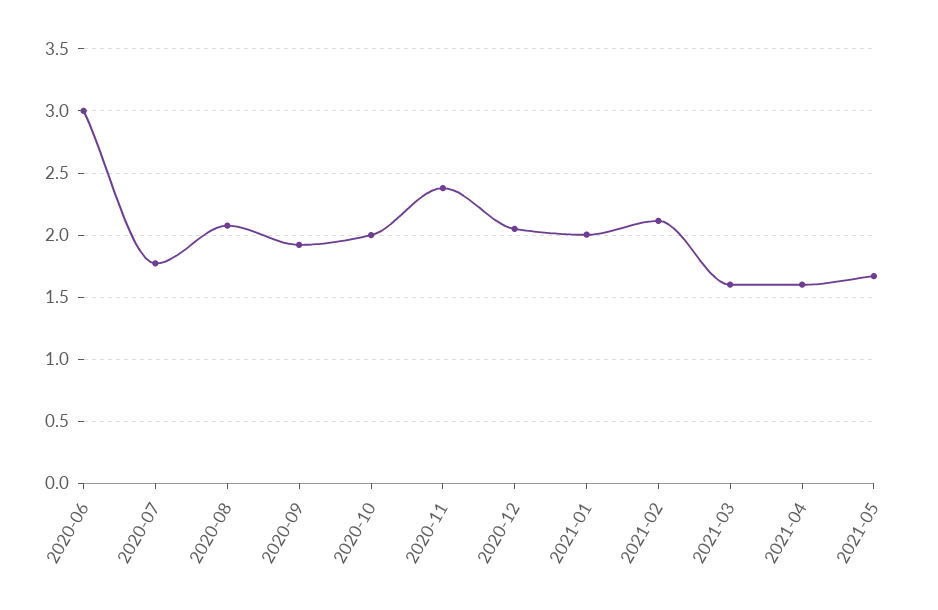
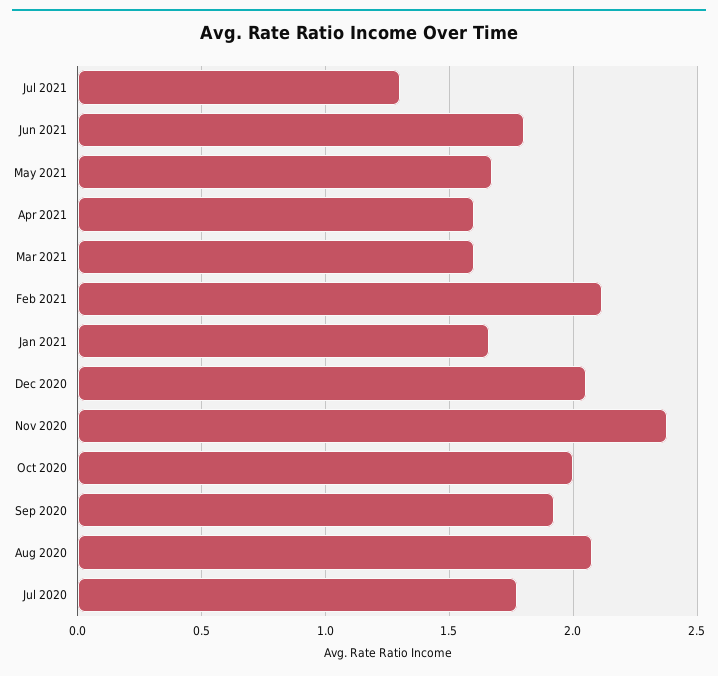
2020-06: 3 -> none
2021-01: 2 -> 1.65
Jul 2021: none -> 1.3
Jun 2021: none -> 1.8

